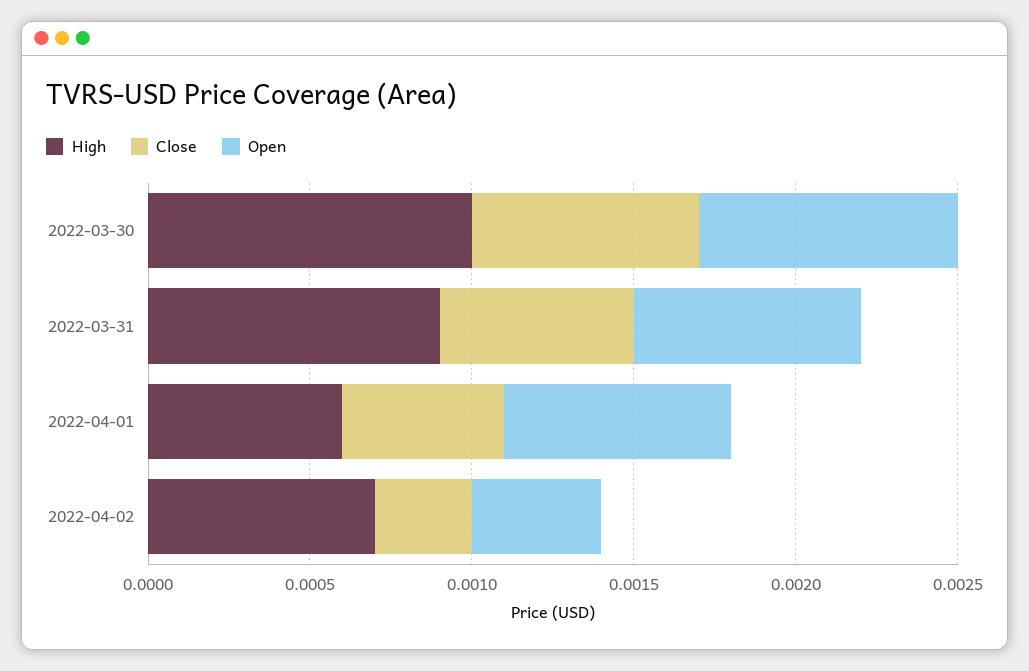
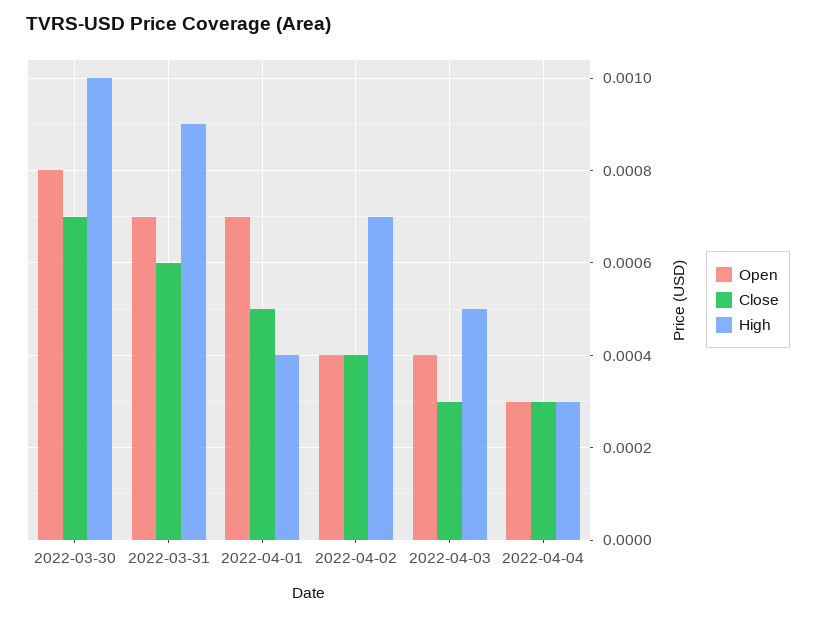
High, 2022-04-01: 0.0006 -> 0.0004
Close, 2022-04-02: 0.0003 -> 0.0004
Open, 2022-04-03: none -> 0.0004
Close, 2022-04-03: none -> 0.0003
High, 2022-04-03: none -> 0.0005
Open, 2022-04-04: none -> 0.0003
Close, 2022-04-04: none -> 0.0003
High, 2022-04-04: none -> 0.0003

